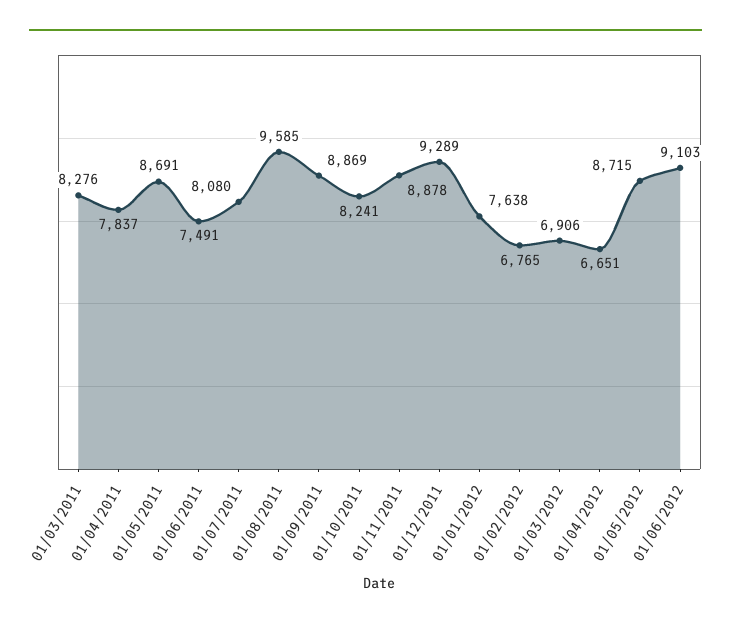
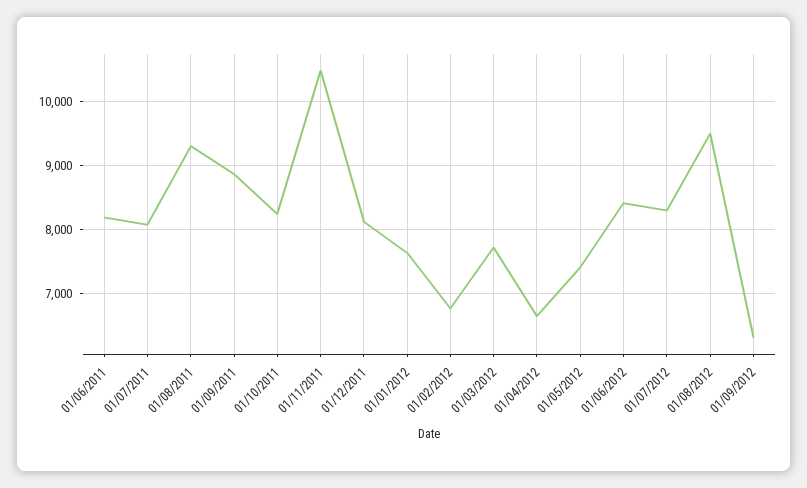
01/03/2011: 8276 -> none
01/04/2011: 7837 -> none
01/05/2011: 8691 -> none
01/06/2011: 7491 -> 8200
01/08/2011: 9585 -> 9300
01/11/2011: 8878 -> 10500
01/12/2011: 9289 -> 8100
01/03/2012: 6906 -> 7700
01/05/2012: 8715 -> 7400
01/06/2012: 9103 -> 8400
01/07/2012: none -> 8300
01/08/2012: none -> 9500
01/09/2012: none -> 6300

